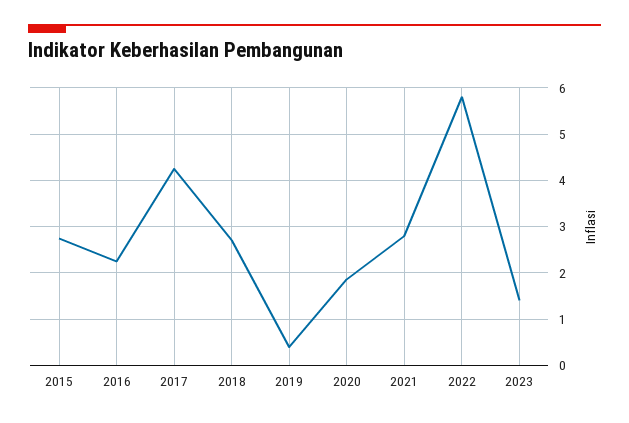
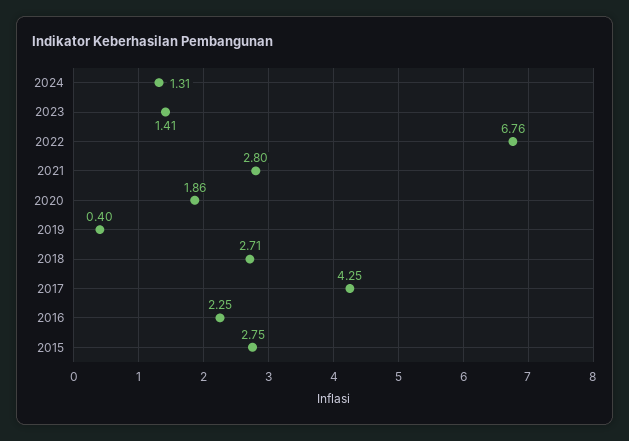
2022: 5.8 -> 6.76
2024: none -> 1.31

